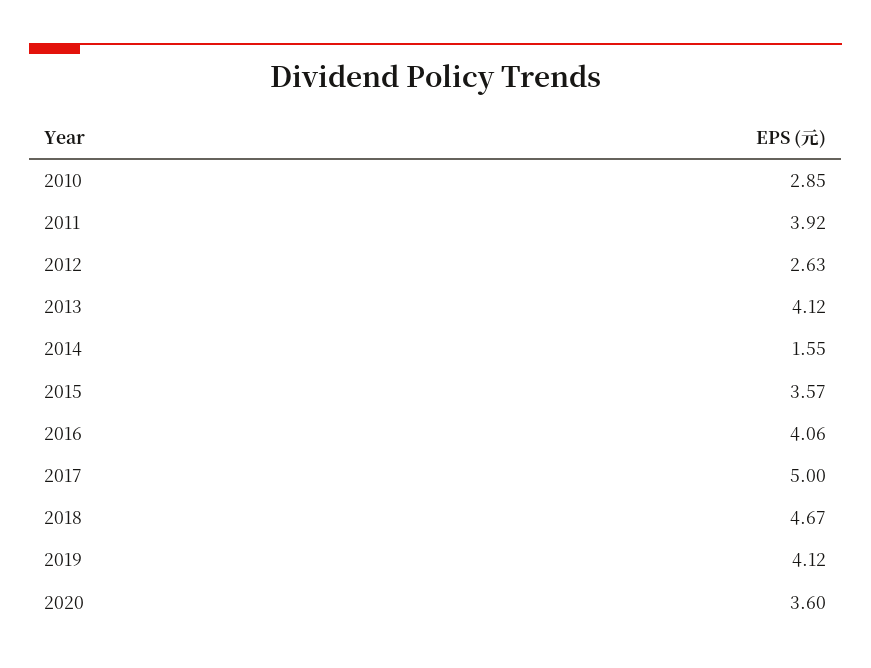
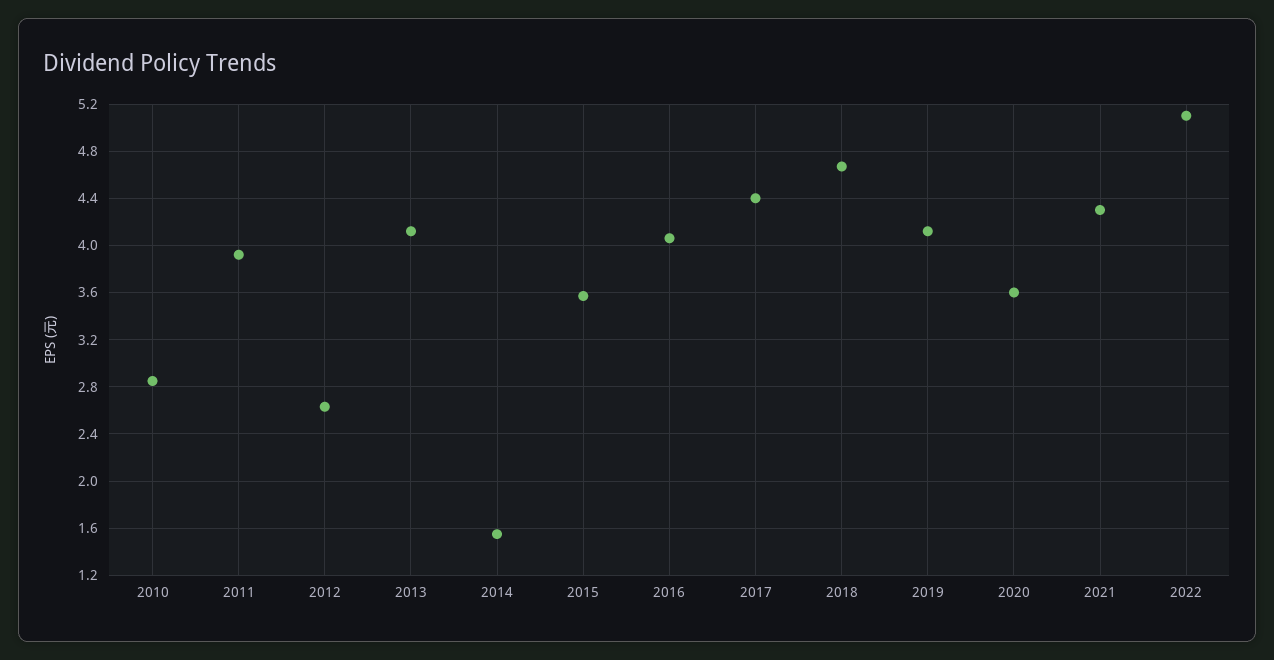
2017: 5 -> 4.4
2021: none -> 4.3
2022: none -> 5.1

